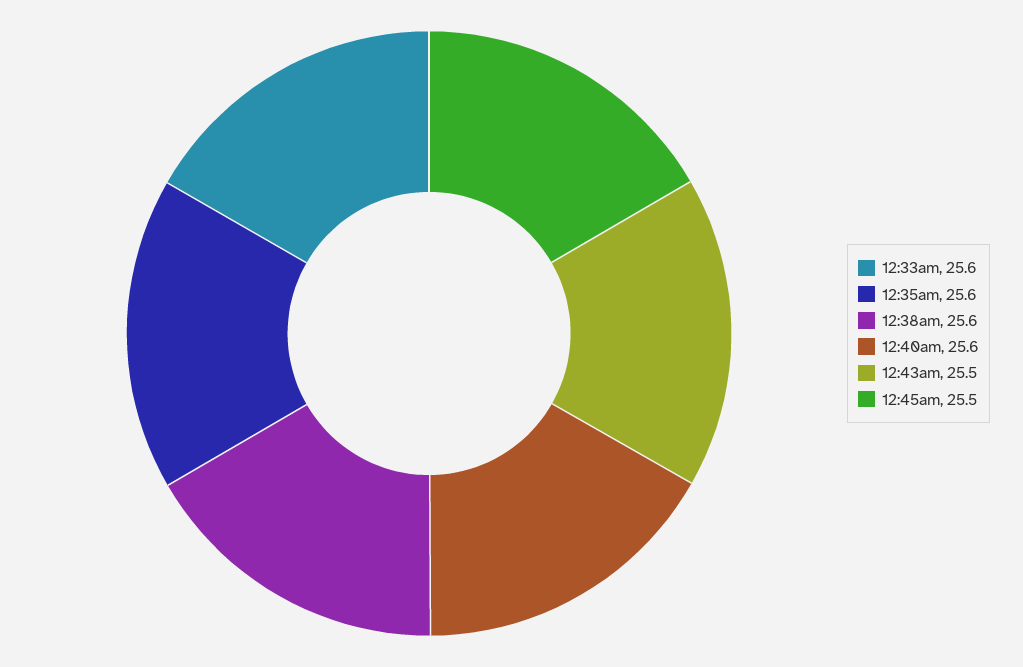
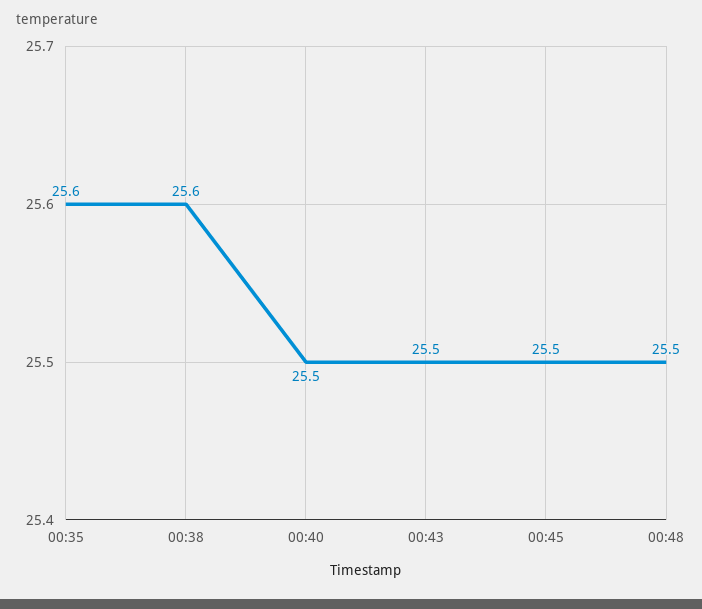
12:33am: 25.6 -> none
12:40am: 25.6 -> 25.5
00:48: none -> 25.5

